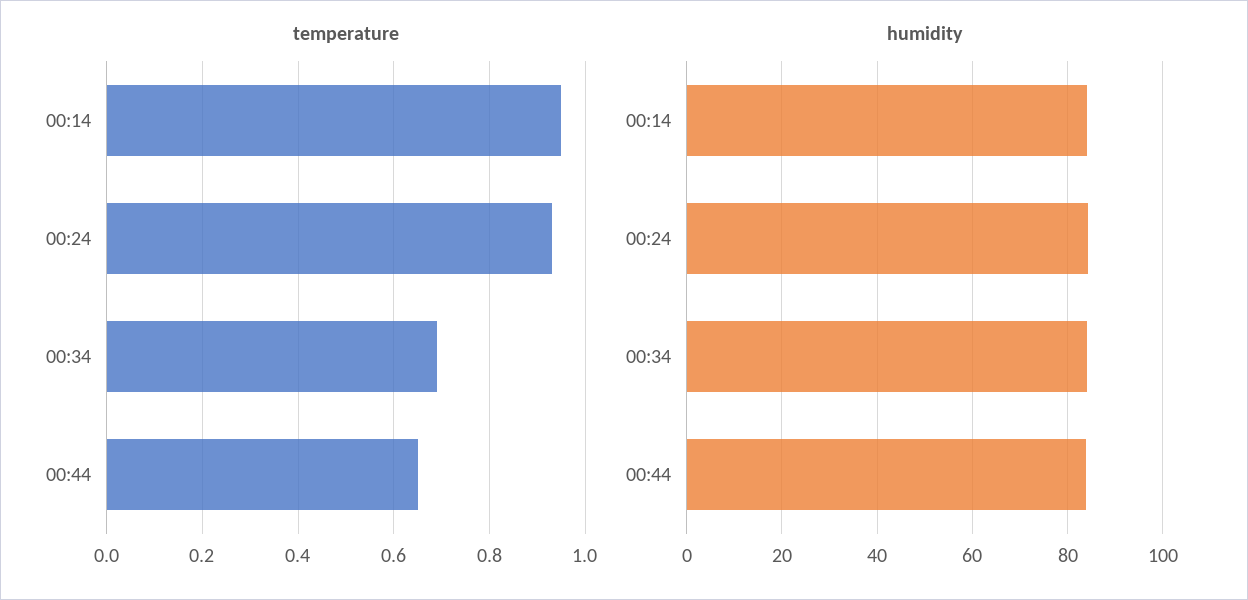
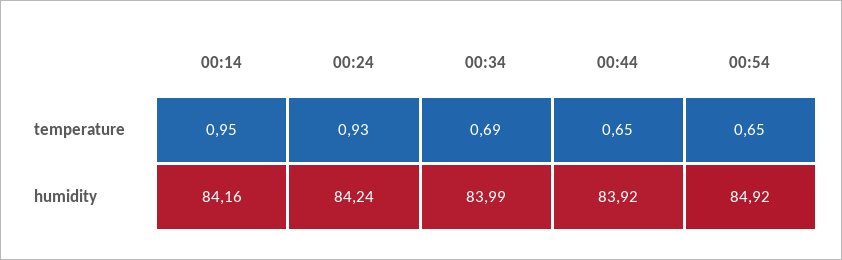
temperature, 00:54: none -> 0.65
humidity, 00:54: none -> 84.92

